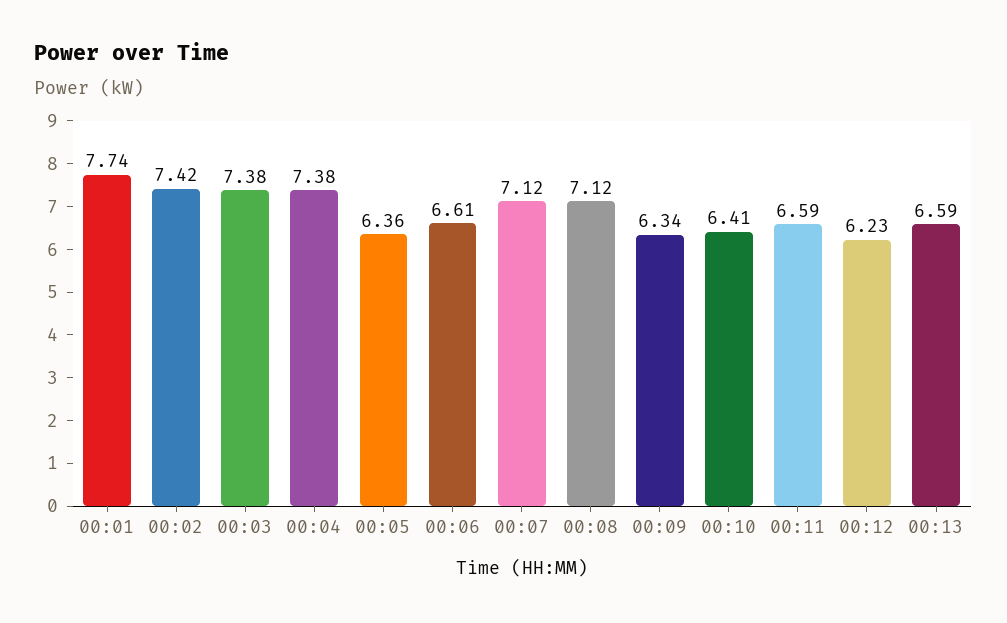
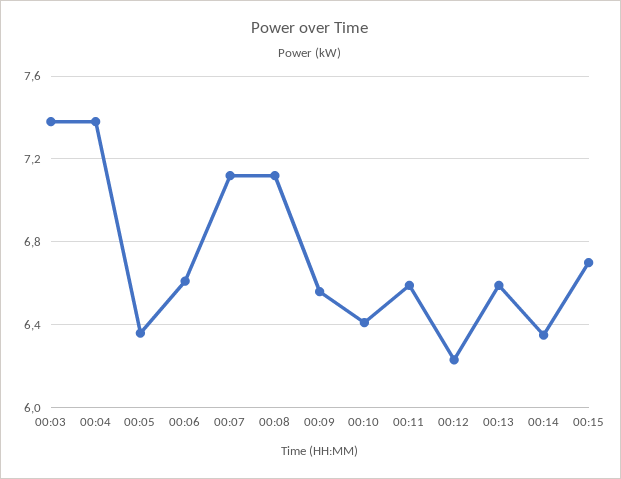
00:01: 7.74 -> none
00:02: 7.42 -> none
00:09: 6.34 -> 6.55
00:14: none -> 6.35
00:15: none -> 6.7

